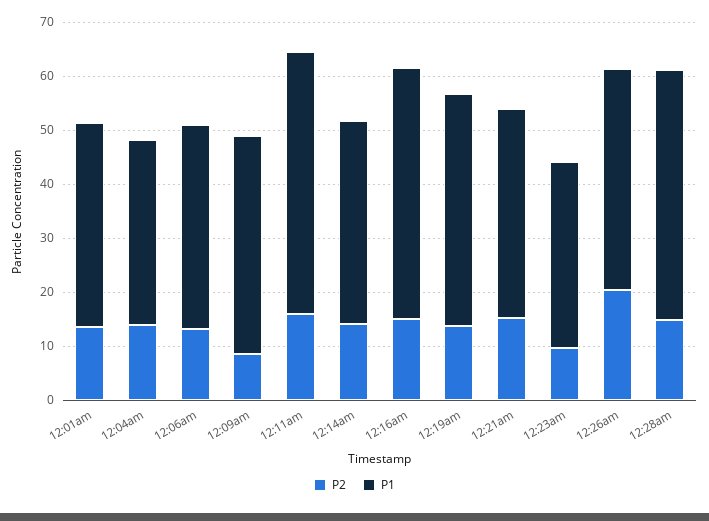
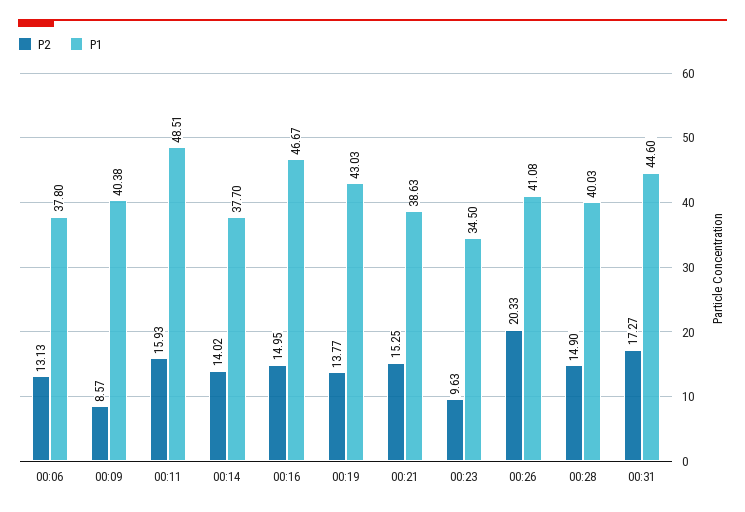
P2, 12:01am: 14 -> none
P1, 12:01am: 38 -> none
P2, 12:04am: 14 -> none
P1, 12:04am: 34 -> none
P1, 12:28am: 46 -> 40.03
P2, 00:31: none -> 17.27
P1, 00:31: none -> 44.6

